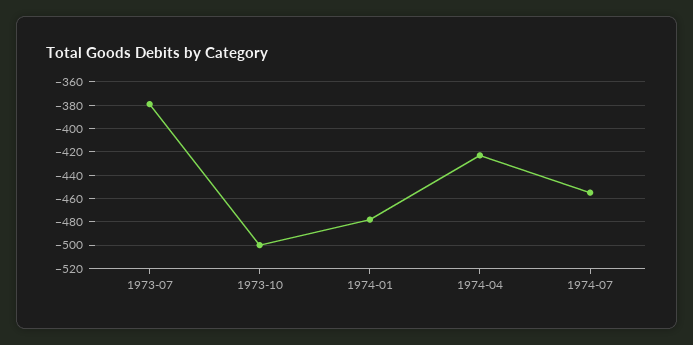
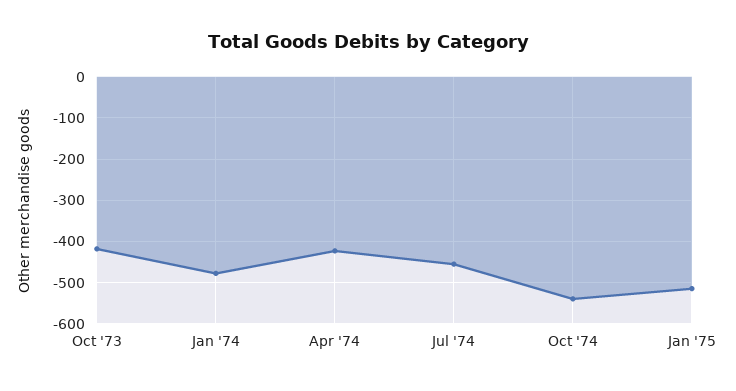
1973-07: -380 -> none
1973-10: -500 -> -420
Oct '74: none -> -540
Jan '75: none -> -520

